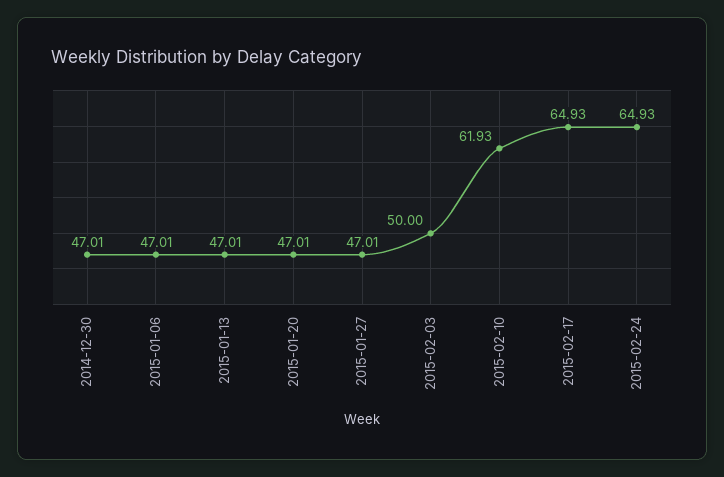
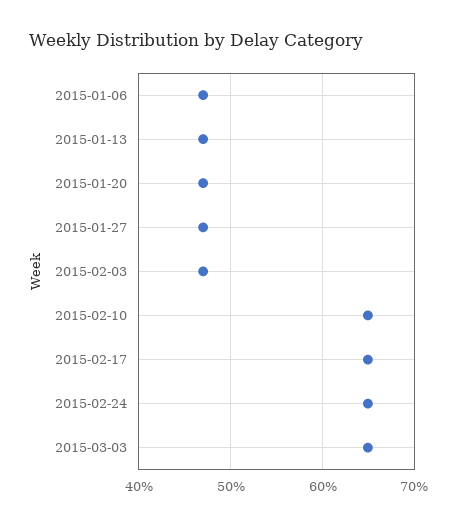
2014-12-30: 47.01 -> none
2015-02-03: 50 -> 47
2015-02-10: 61.93 -> 65
2015-03-03: none -> 65

